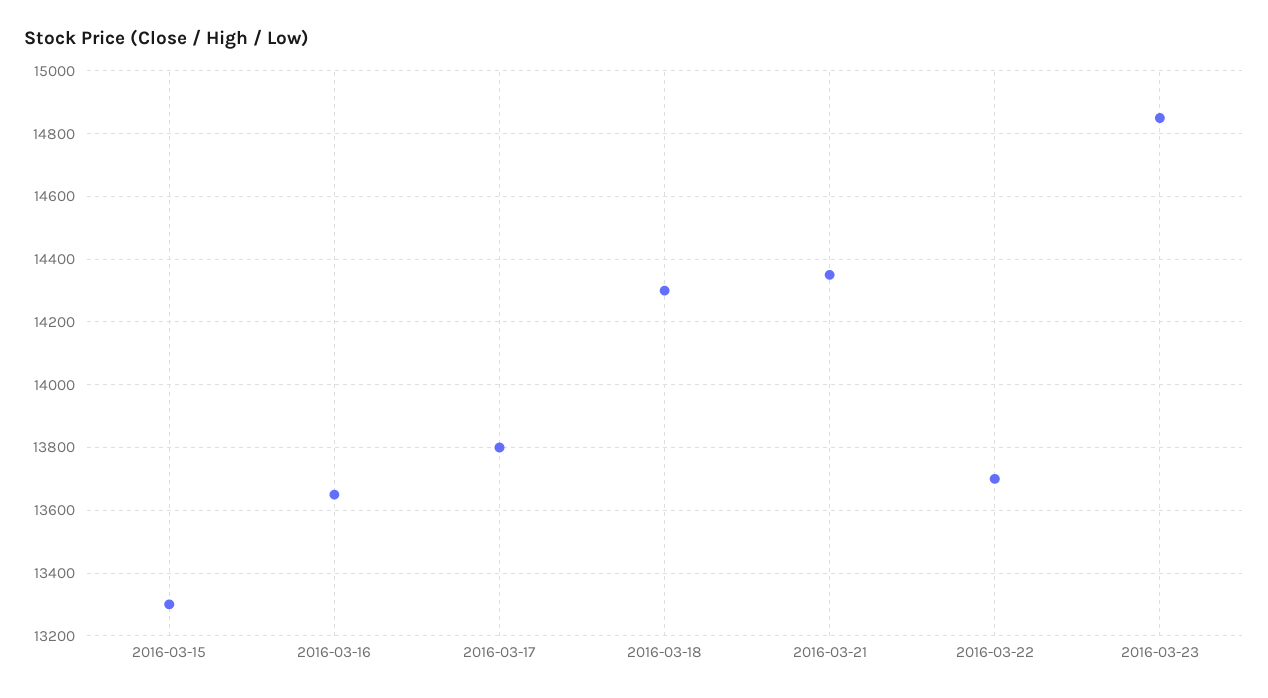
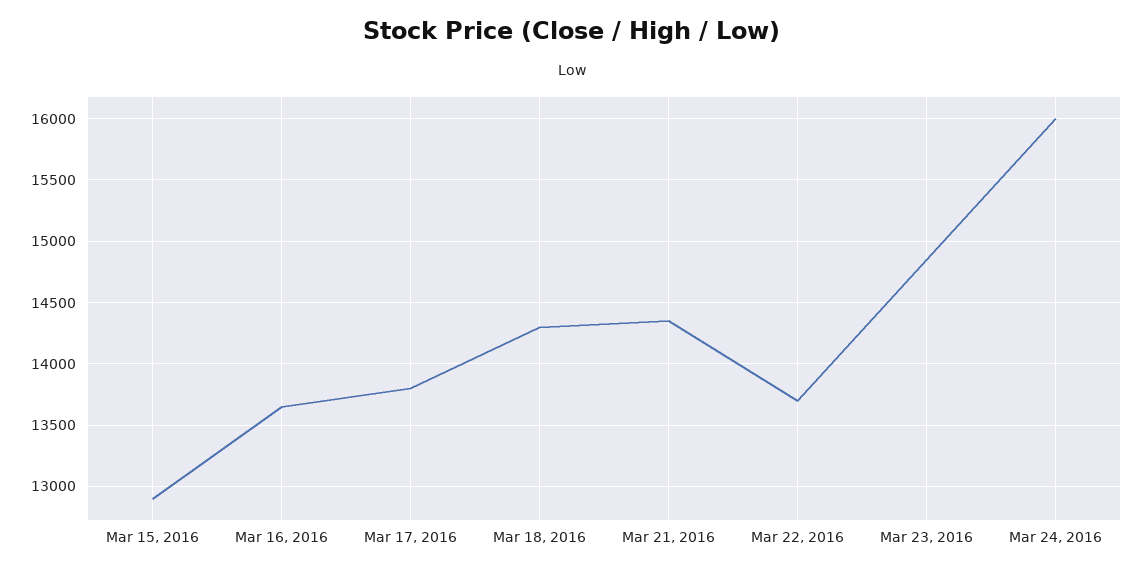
2016-03-15: 13300 -> 12900
Mar 24, 2016: none -> 16000

